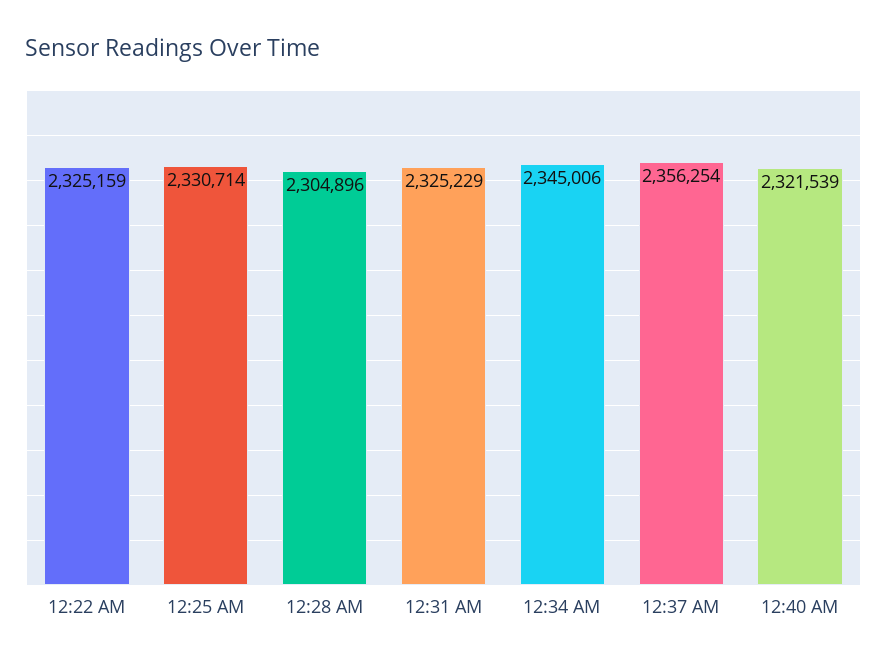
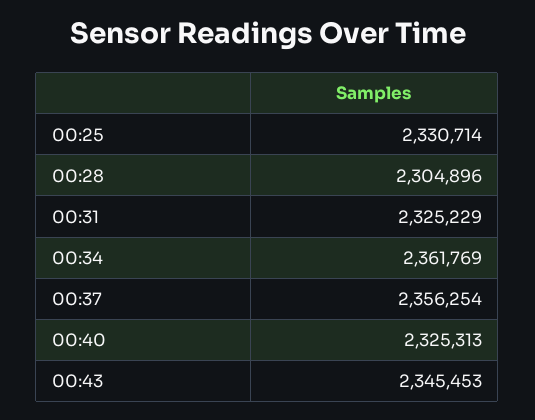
12:22 AM: 2325159 -> none
12:34 AM: 2345006 -> 2361769
12:40 AM: 2321539 -> 2325313
00:43: none -> 2345453

